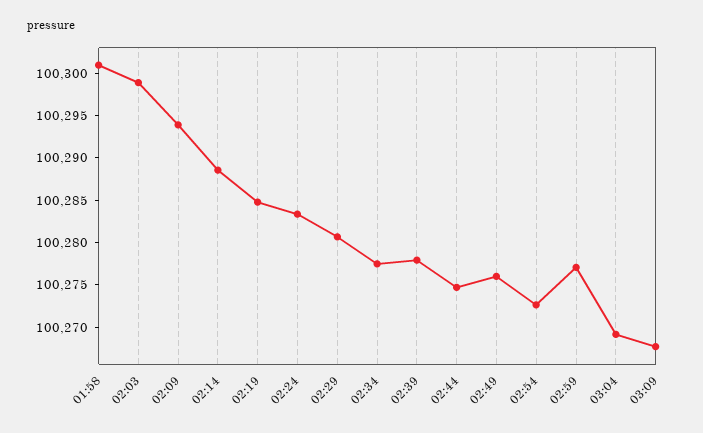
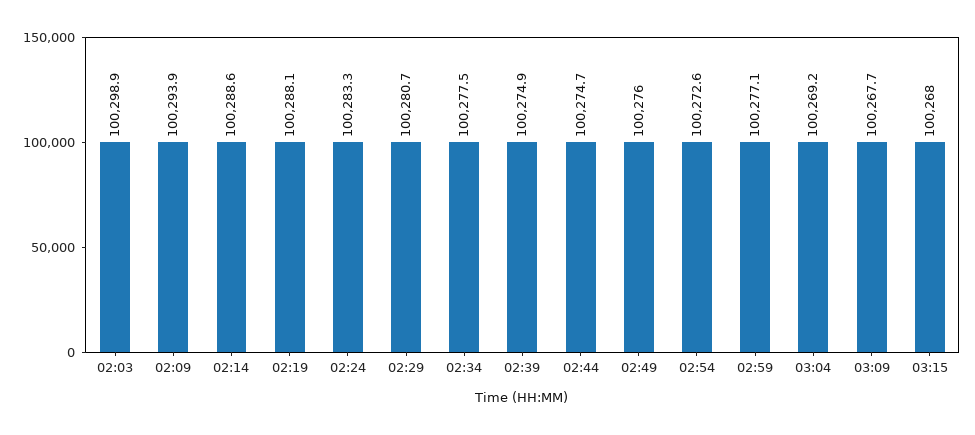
01:58: 100301 -> none
02:19: 100285 -> 100288.1
02:39: 100278 -> 100274.9
03:15: none -> 100268

